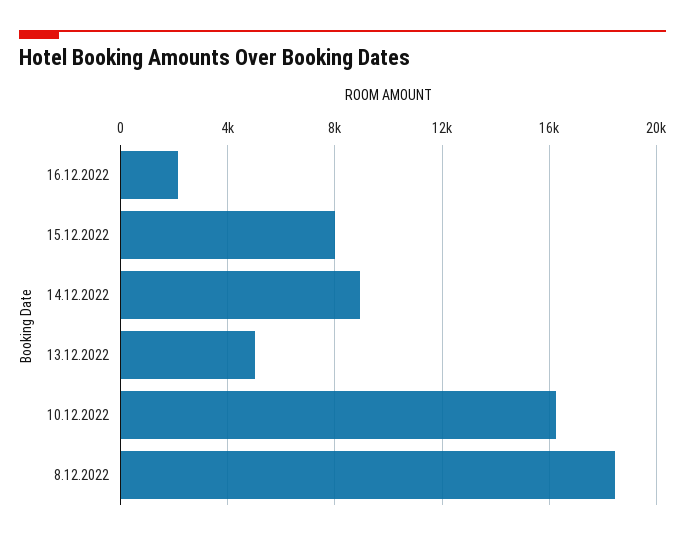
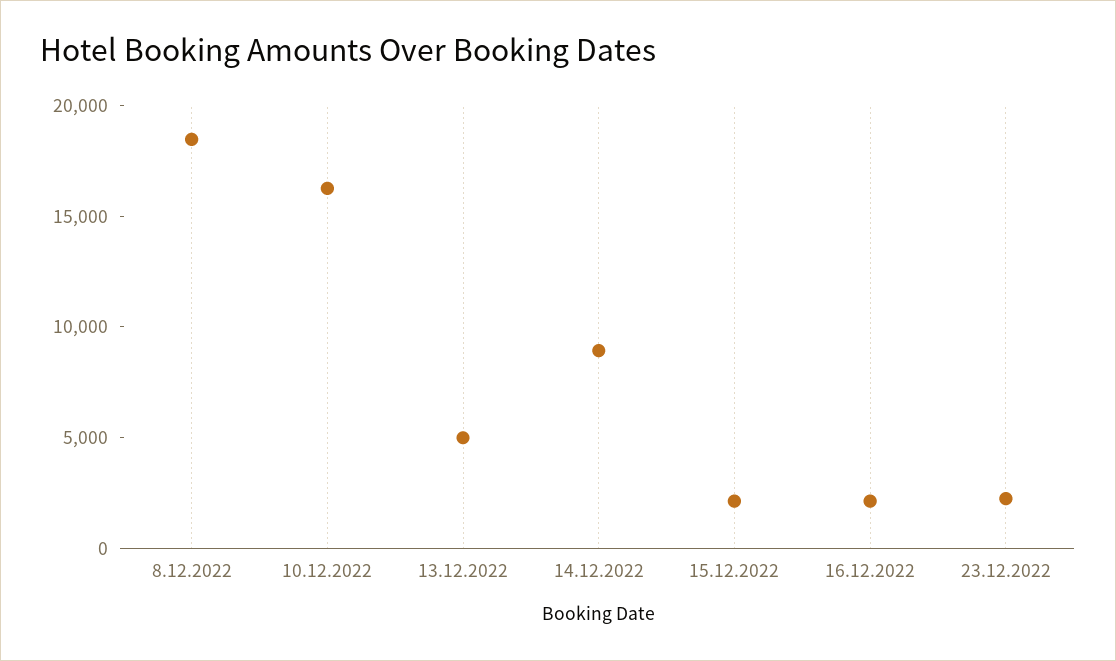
15.12.2022: 8000 -> 2000
23.12.2022: none -> 2000

